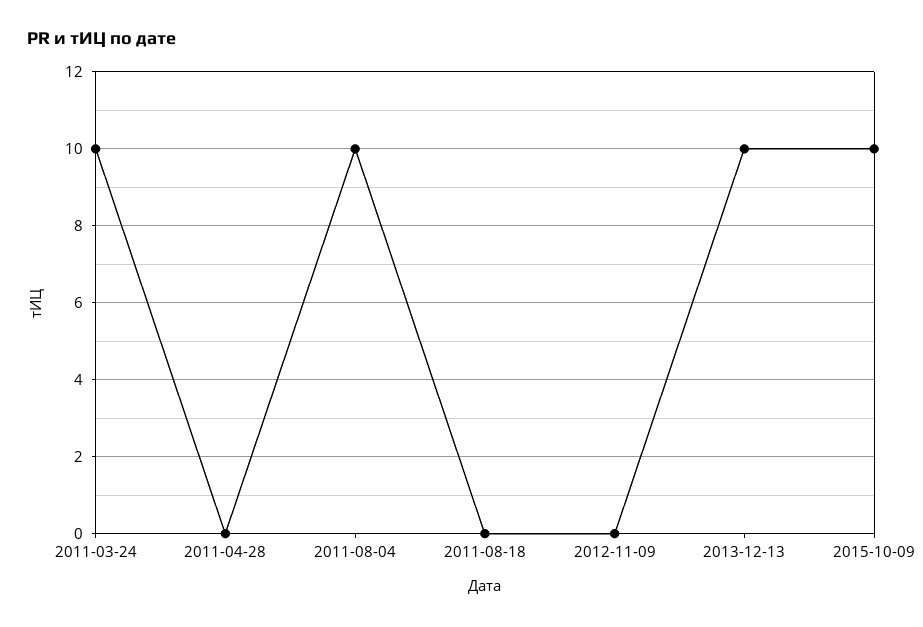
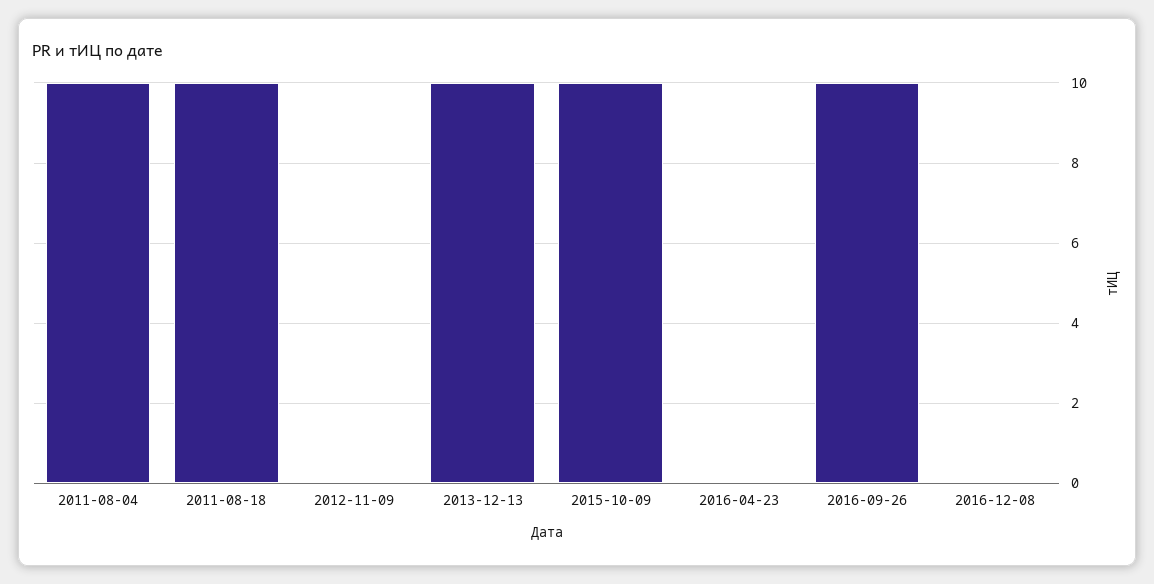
2011-03-24: 10 -> none
2011-04-28: 0 -> none
2011-08-18: 0 -> 10
2016-04-23: none -> 0
2016-09-26: none -> 10
2016-12-08: none -> 0

